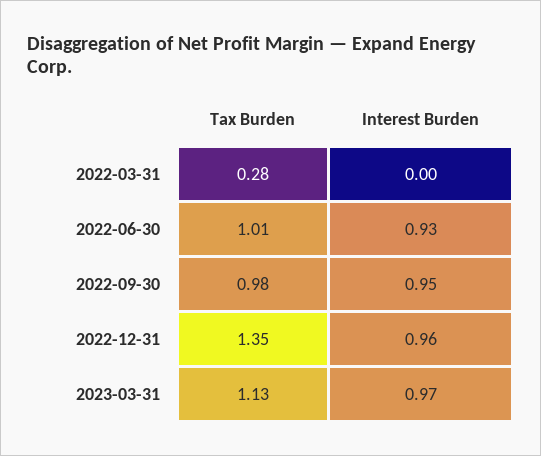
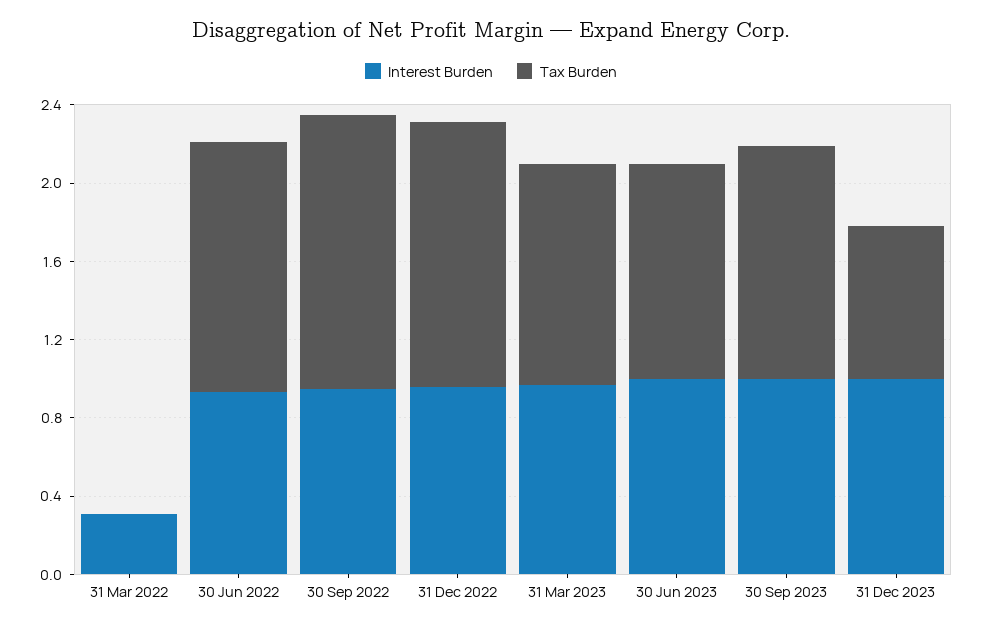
Tax Burden, 2022-03-31: 0.28 -> 0
Interest Burden, 2022-03-31: 0 -> 0.3
Tax Burden, 2022-06-30: 1.01 -> 1.3
Tax Burden, 2022-09-30: 0.98 -> 1.4
Interest Burden, 30 Jun 2023: none -> 1
Tax Burden, 30 Jun 2023: none -> 1.1
Interest Burden, 30 Sep 2023: none -> 1
Tax Burden, 30 Sep 2023: none -> 1.2
Interest Burden, 31 Dec 2023: none -> 1
Tax Burden, 31 Dec 2023: none -> 0.8

